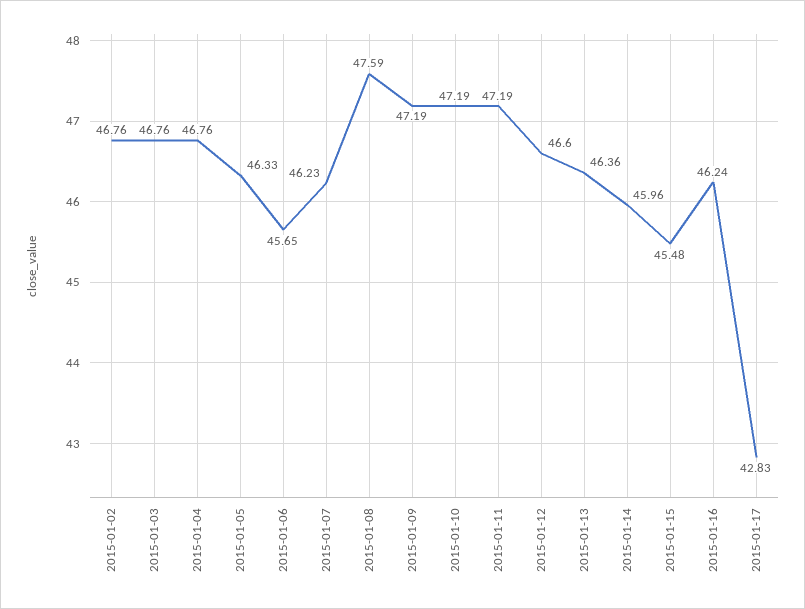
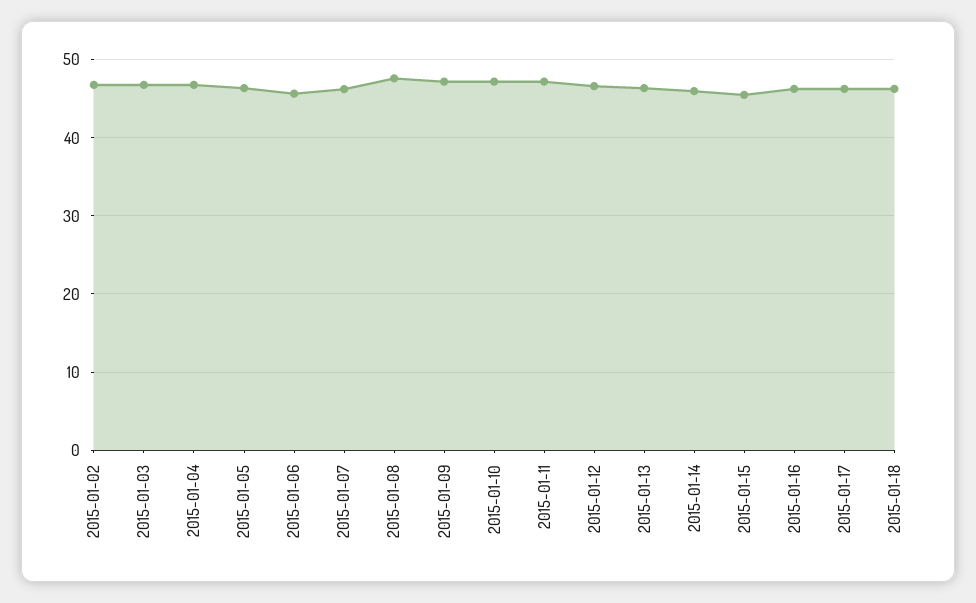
2015-01-17: 42.83 -> 46
2015-01-18: none -> 46

